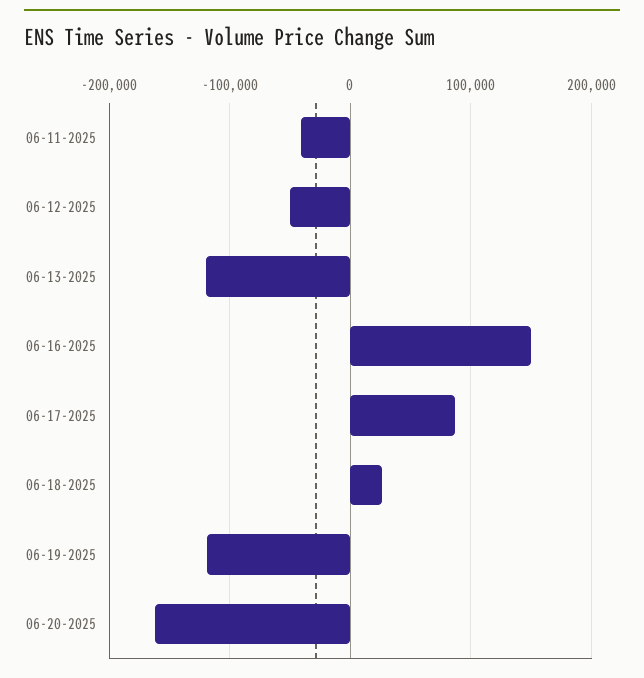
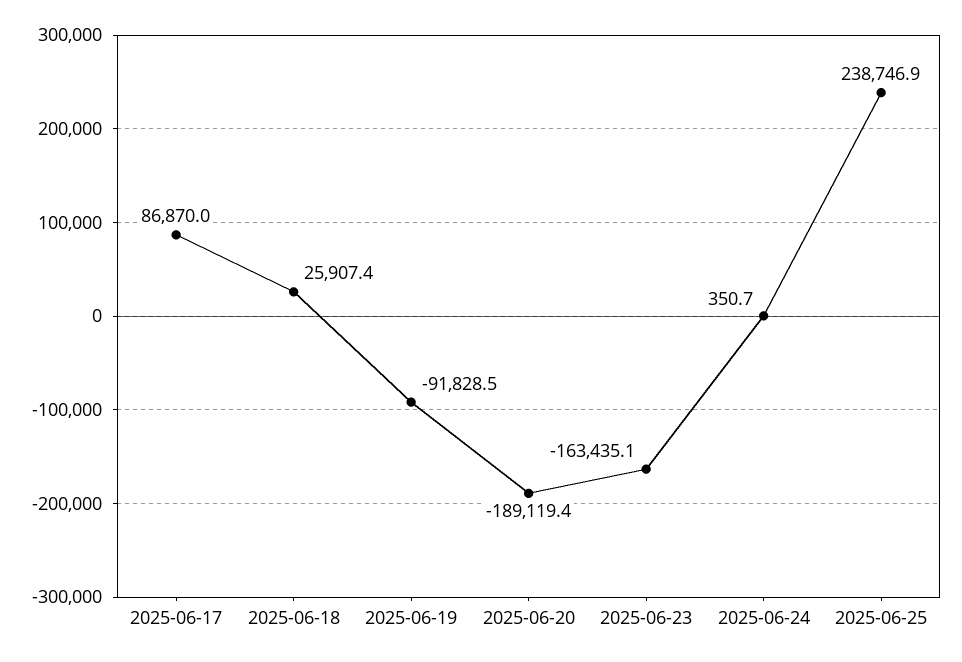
06-11-2025: -40000 -> none
06-12-2025: -50000 -> none
06-13-2025: -120000 -> none
06-16-2025: 150000 -> none
06-19-2025: -120000 -> -91828.5
06-20-2025: -160000 -> -189119.4
2025-06-23: none -> -163435.1
2025-06-24: none -> 350.7
2025-06-25: none -> 238746.9

